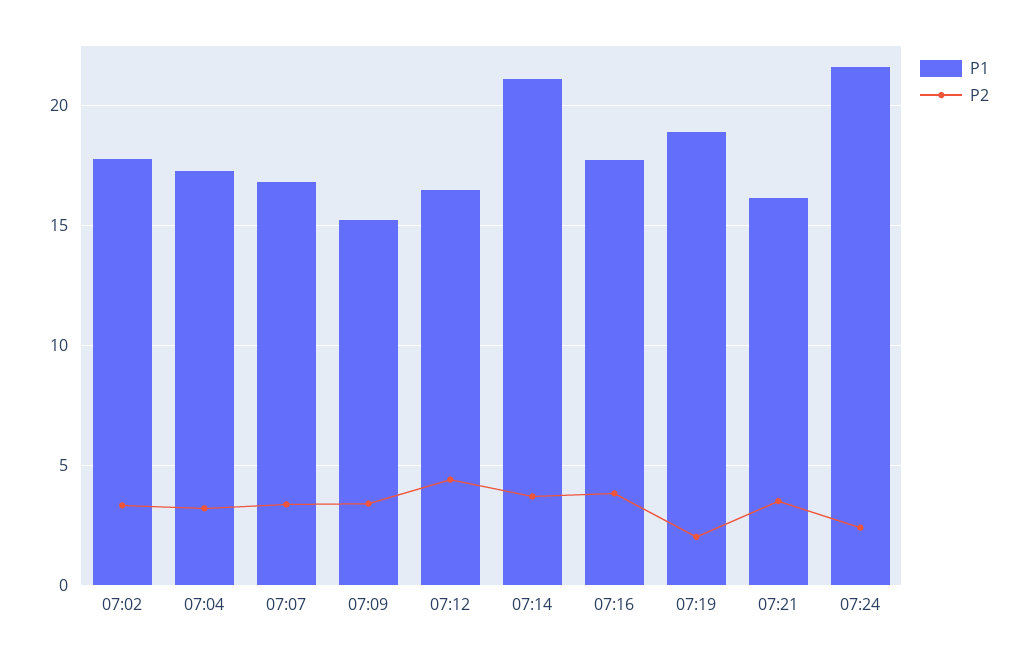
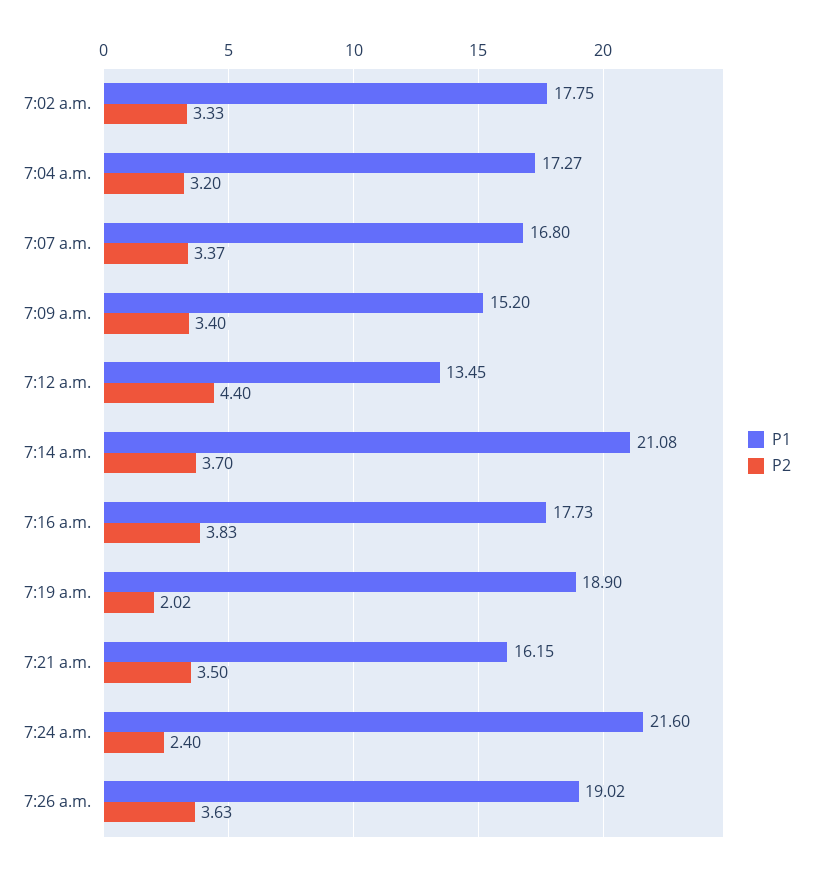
P1, 07:12: 16.5 -> 13.45
P1, 7:26 a.m.: none -> 19.02
P2, 7:26 a.m.: none -> 3.63

